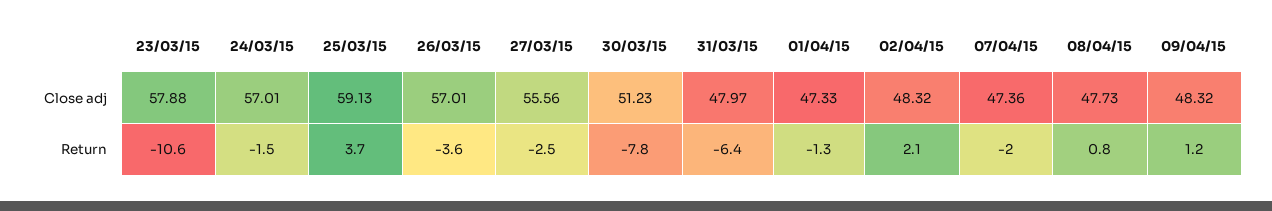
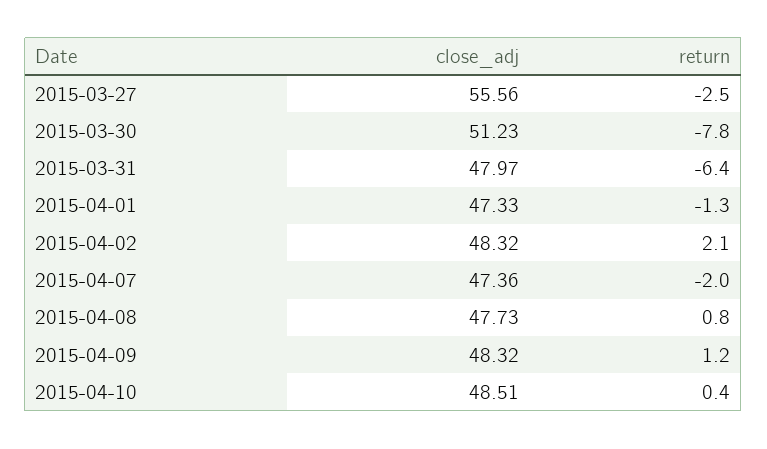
23/03/15, Close adj: 57.88 -> none
24/03/15, Close adj: 57.01 -> none
25/03/15, Close adj: 59.13 -> none
26/03/15, Close adj: 57.01 -> none
23/03/15, Return: -10.6 -> none
24/03/15, Return: -1.5 -> none
25/03/15, Return: 3.7 -> none
26/03/15, Return: -3.6 -> none
2015-04-10, Close adj: none -> 48.51
2015-04-10, Return: none -> 0.4

